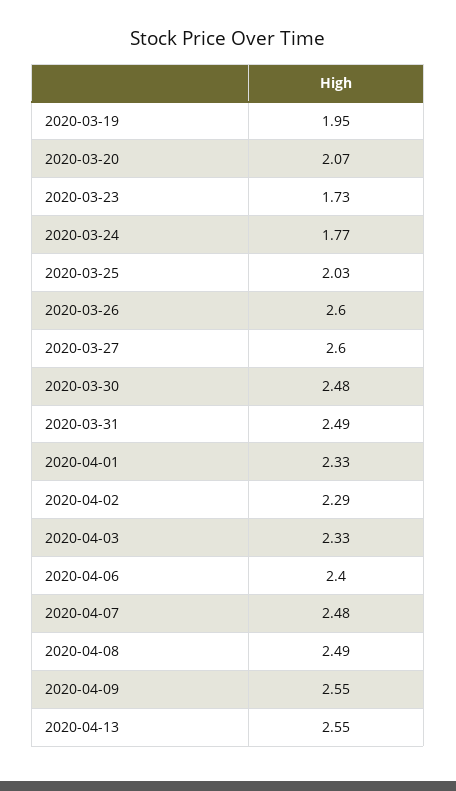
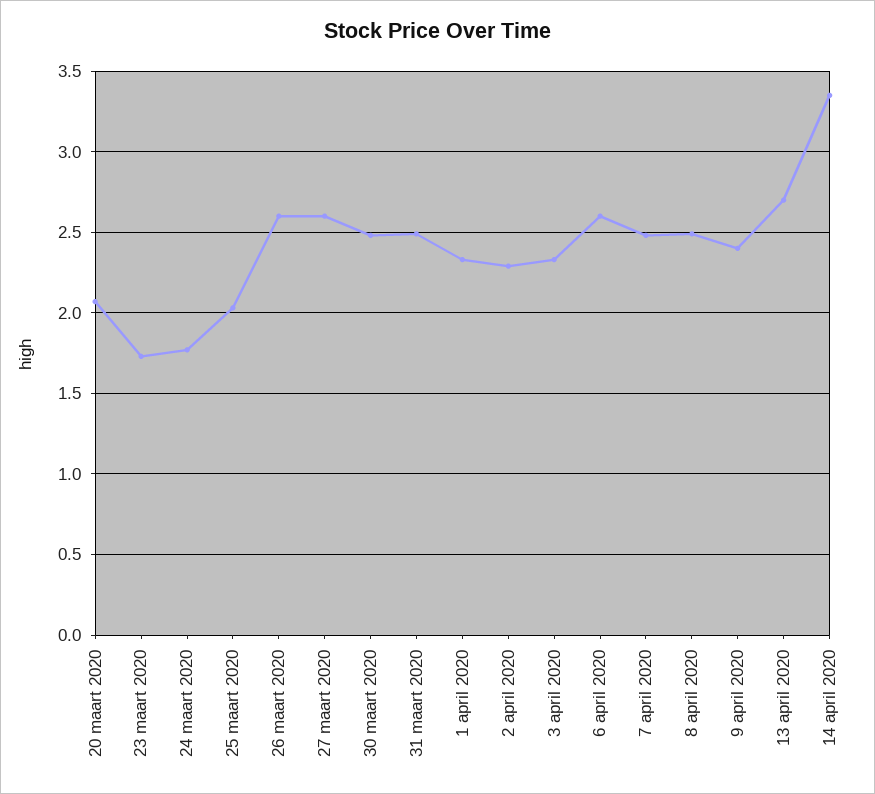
2020-03-19: 1.95 -> none
2020-04-06: 2.4 -> 2.6
2020-04-09: 2.55 -> 2.4
2020-04-13: 2.55 -> 2.7
14 april 2020: none -> 3.35

